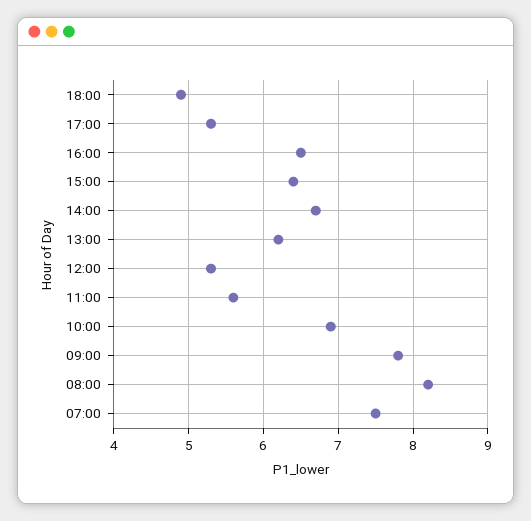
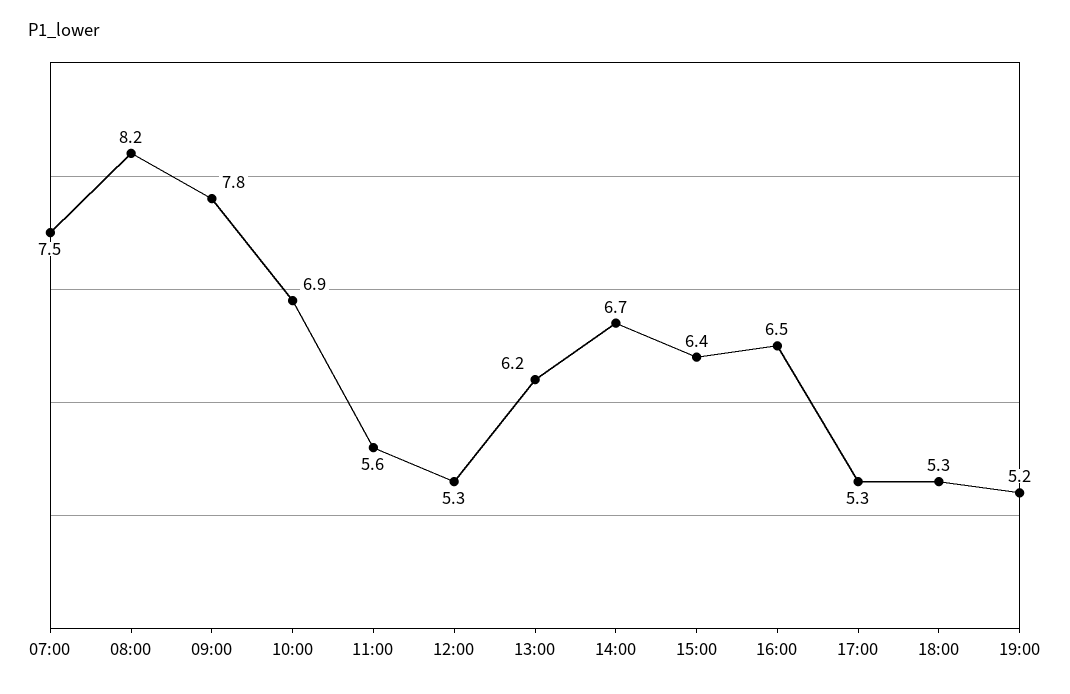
18:00: 4.9 -> 5.3
19:00: none -> 5.2

